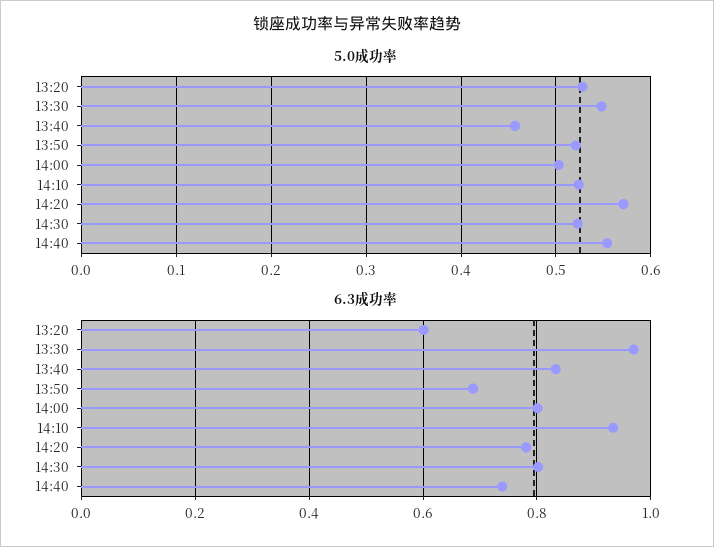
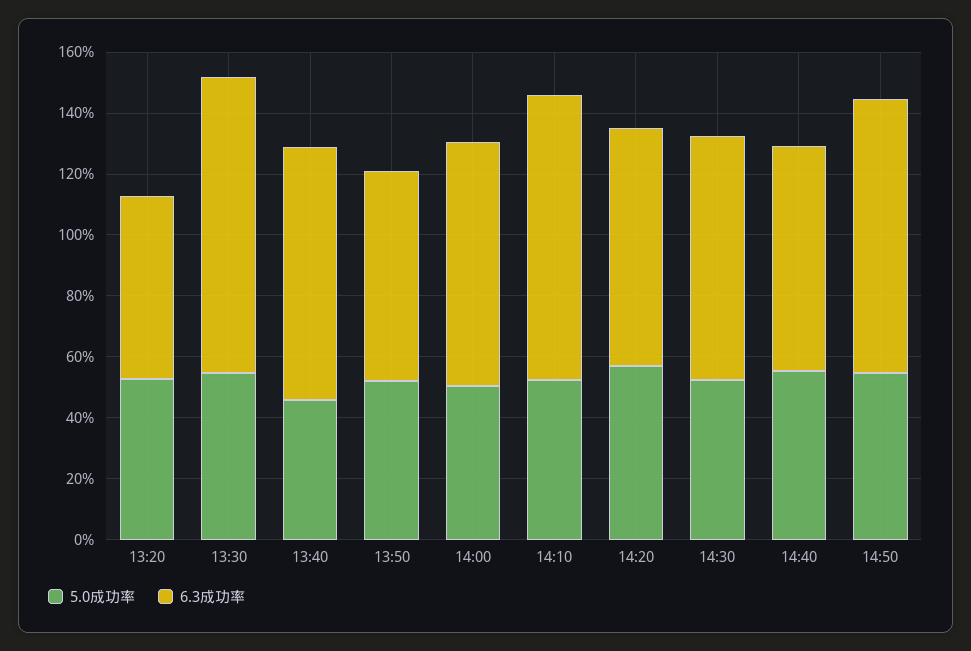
5.0成功率, 14:50: none -> 0.55
6.3成功率, 14:50: none -> 0.9

